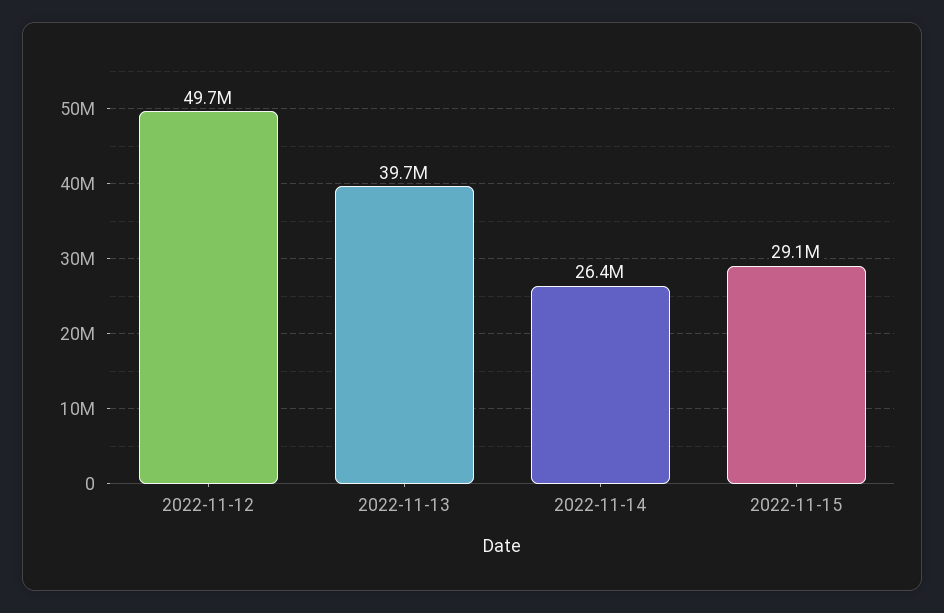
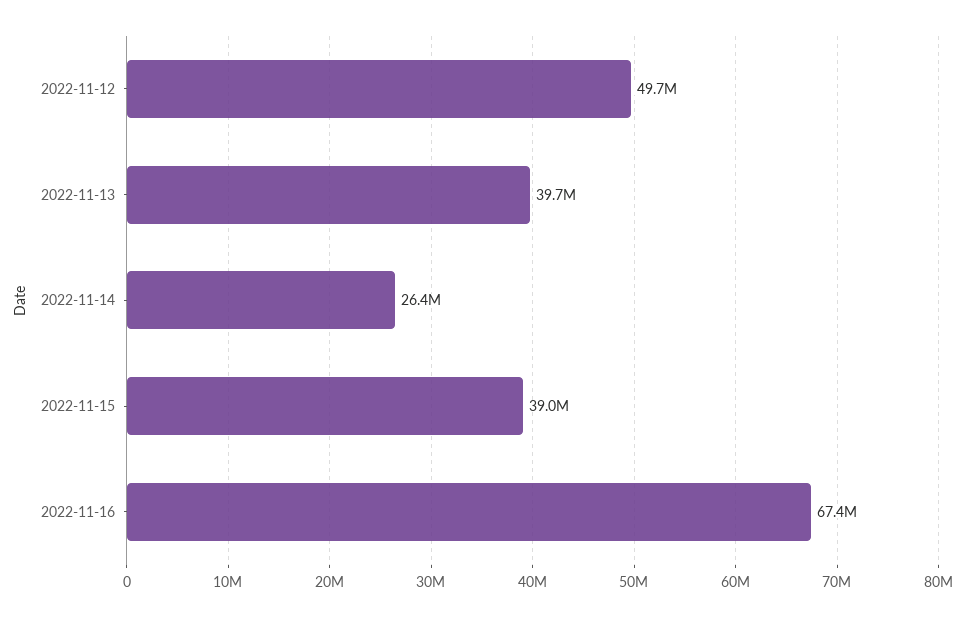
2022-11-15: 29100000 -> 39000000
2022-11-16: none -> 67400000

